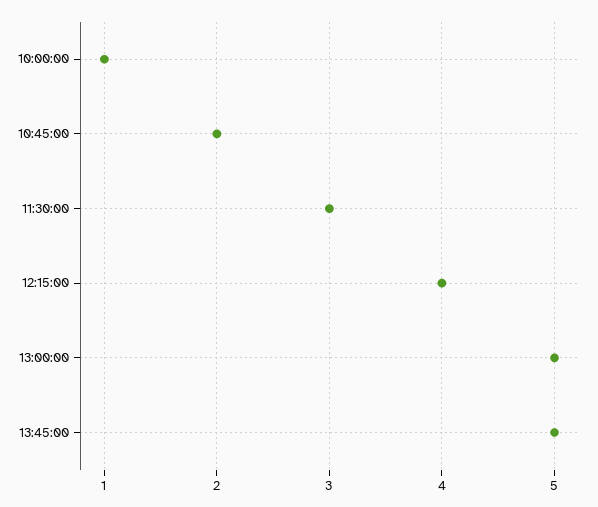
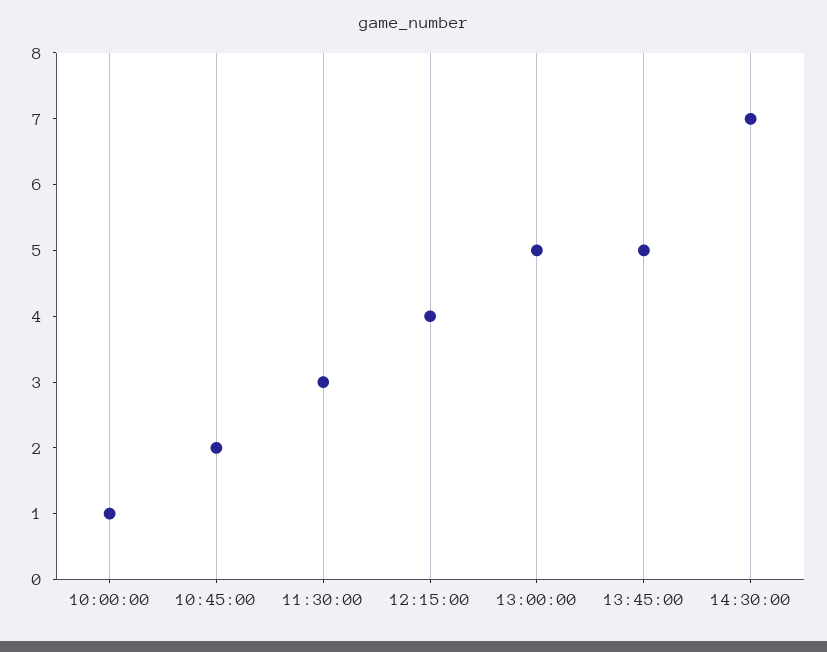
14:30:00: none -> 7

